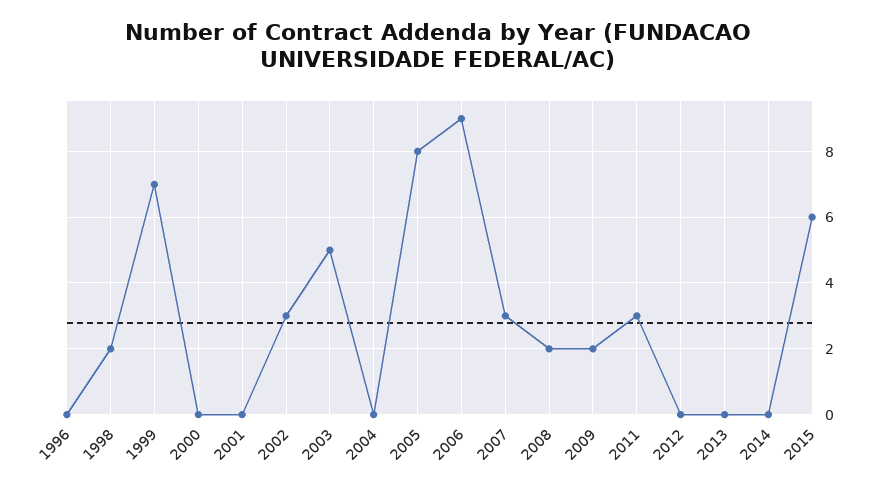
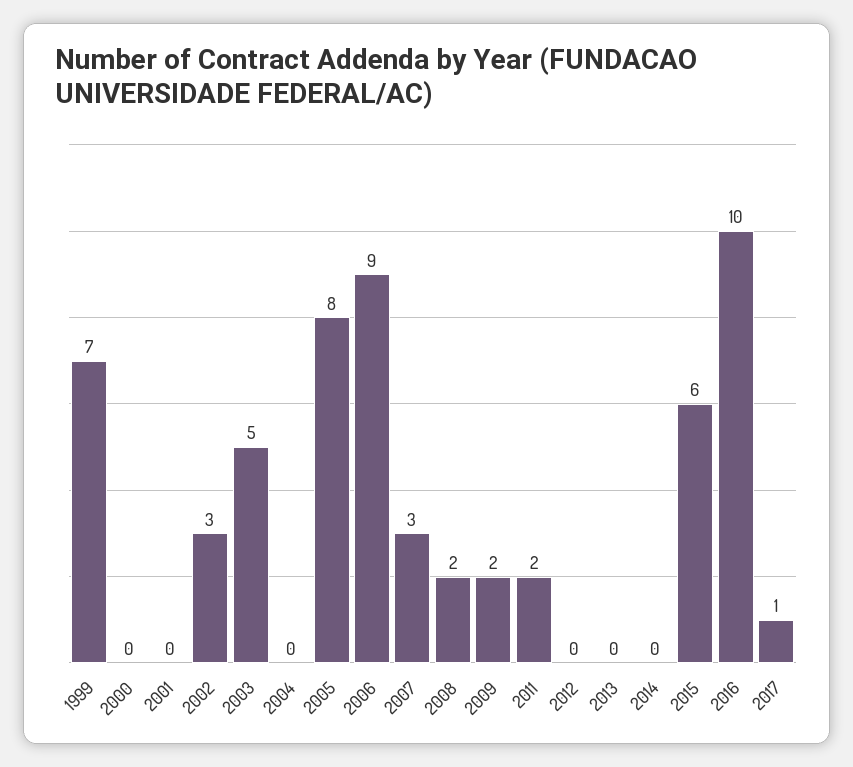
1996: 0 -> none
1998: 2 -> none
2011: 3 -> 2
2016: none -> 10
2017: none -> 1

